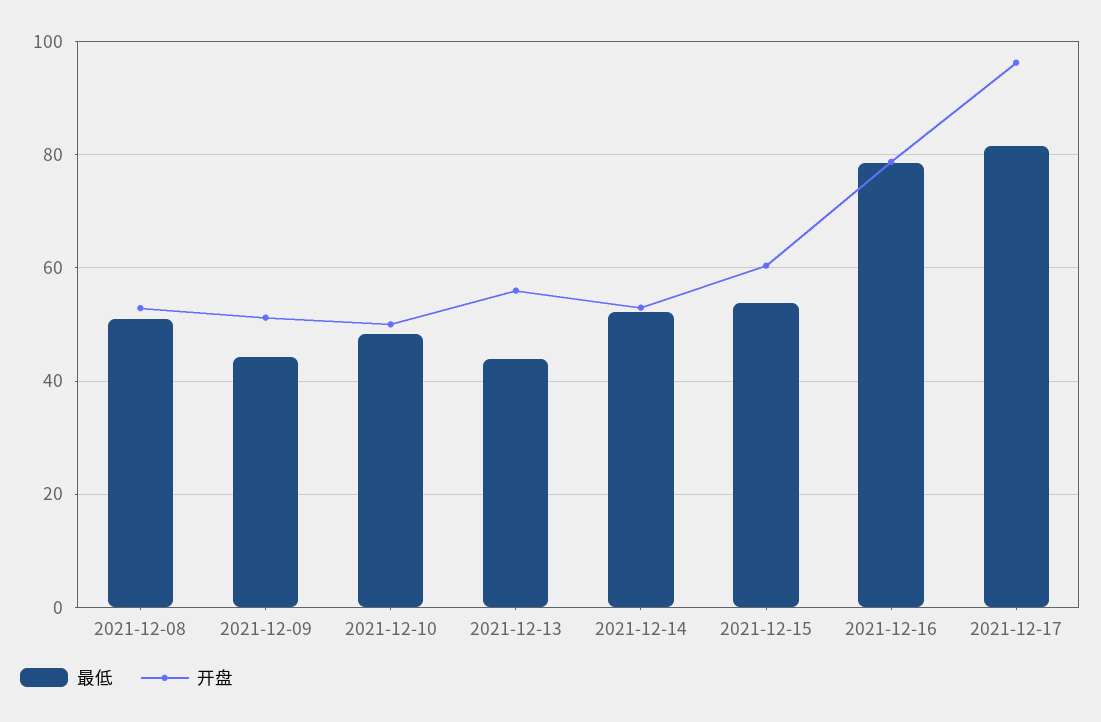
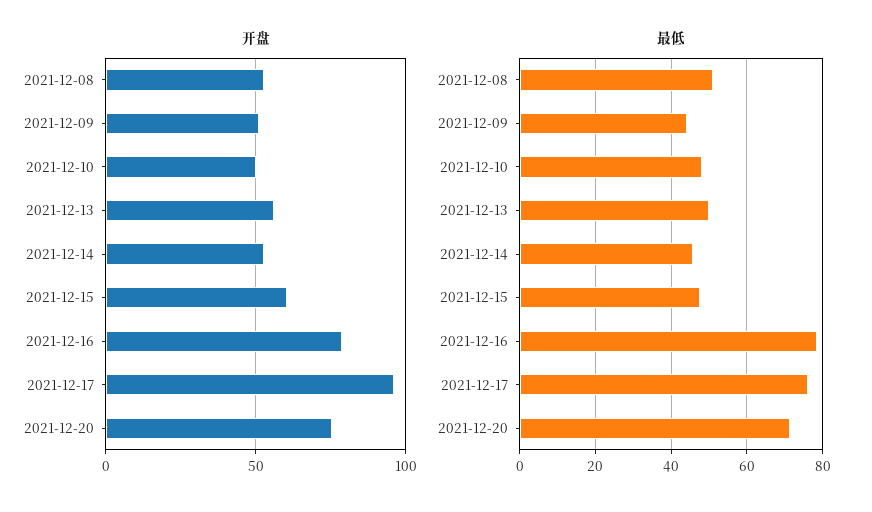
最低, 2021-12-13: 44 -> 50
最低, 2021-12-14: 52 -> 46
最低, 2021-12-15: 54 -> 48
最低, 2021-12-17: 82 -> 76
开盘, 2021-12-20: none -> 75
最低, 2021-12-20: none -> 72

